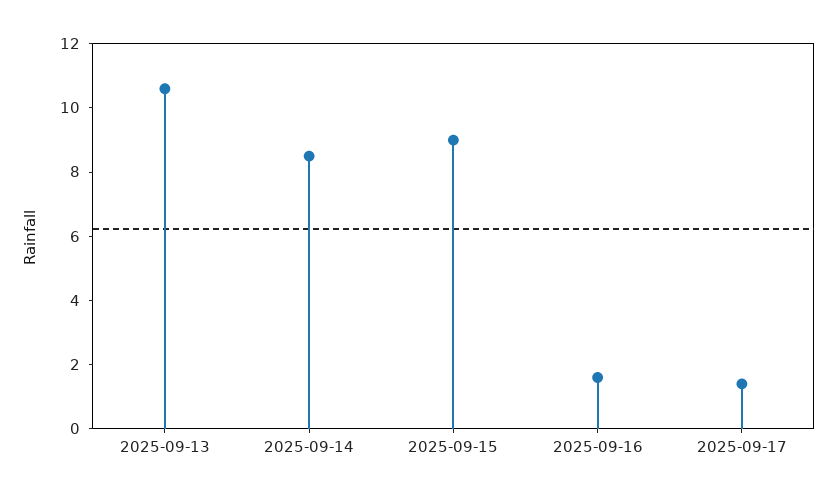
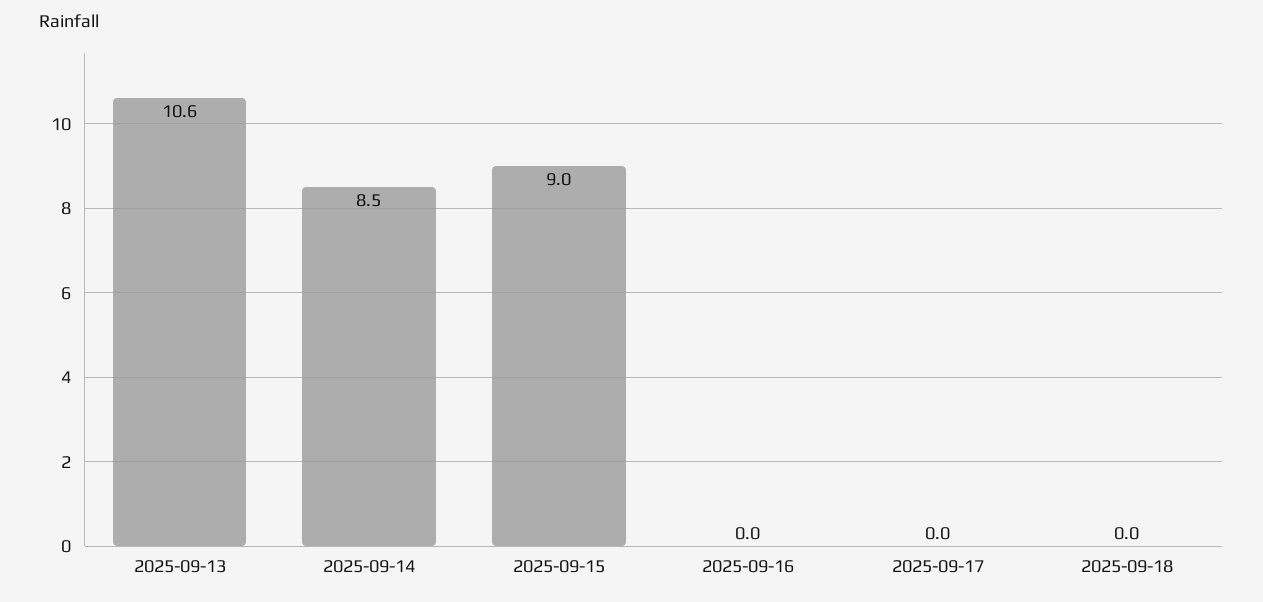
2025-09-16: 1.5 -> 0
2025-09-17: 1.5 -> 0
2025-09-18: none -> 0

